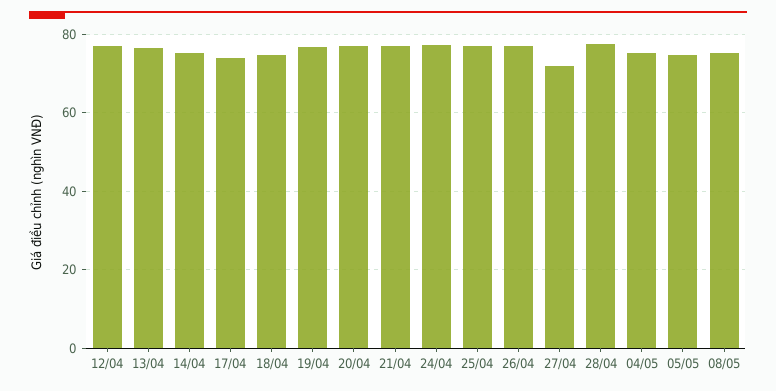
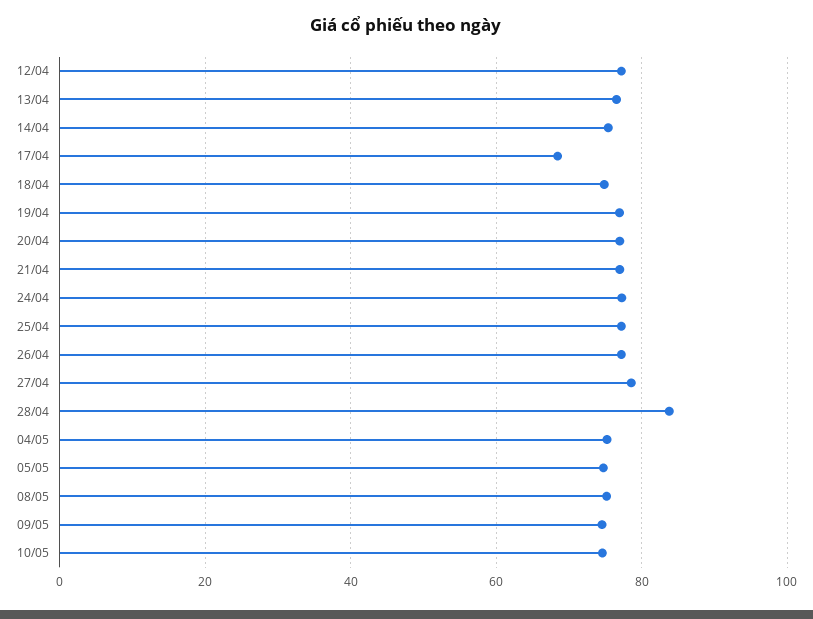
17/04: 74 -> 68
27/04: 72 -> 78
28/04: 78 -> 84
09/05: none -> 74
10/05: none -> 74

